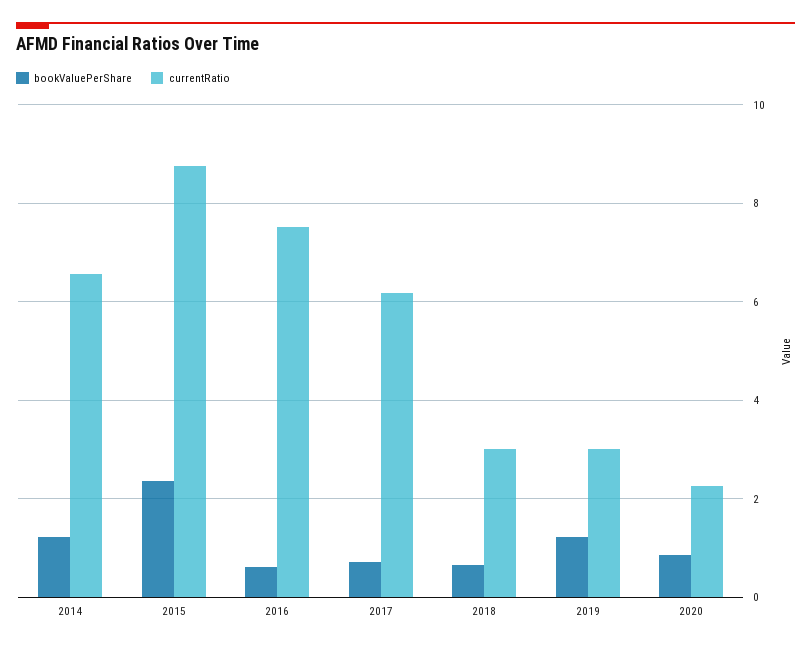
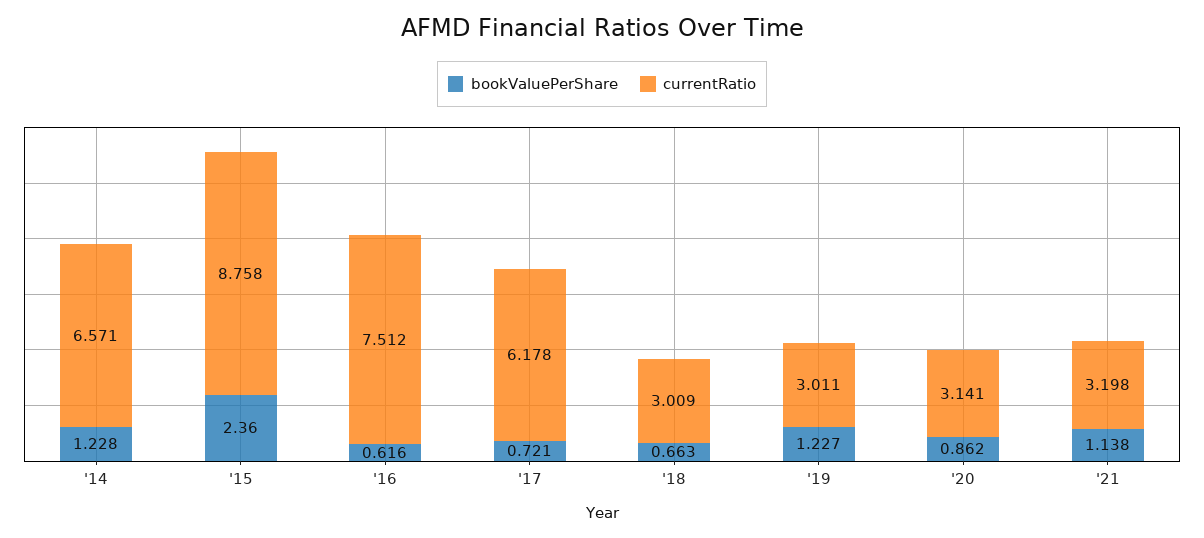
currentRatio, 2020: 2.2 -> 3.141
bookValuePerShare, '21: none -> 1.138
currentRatio, '21: none -> 3.198

